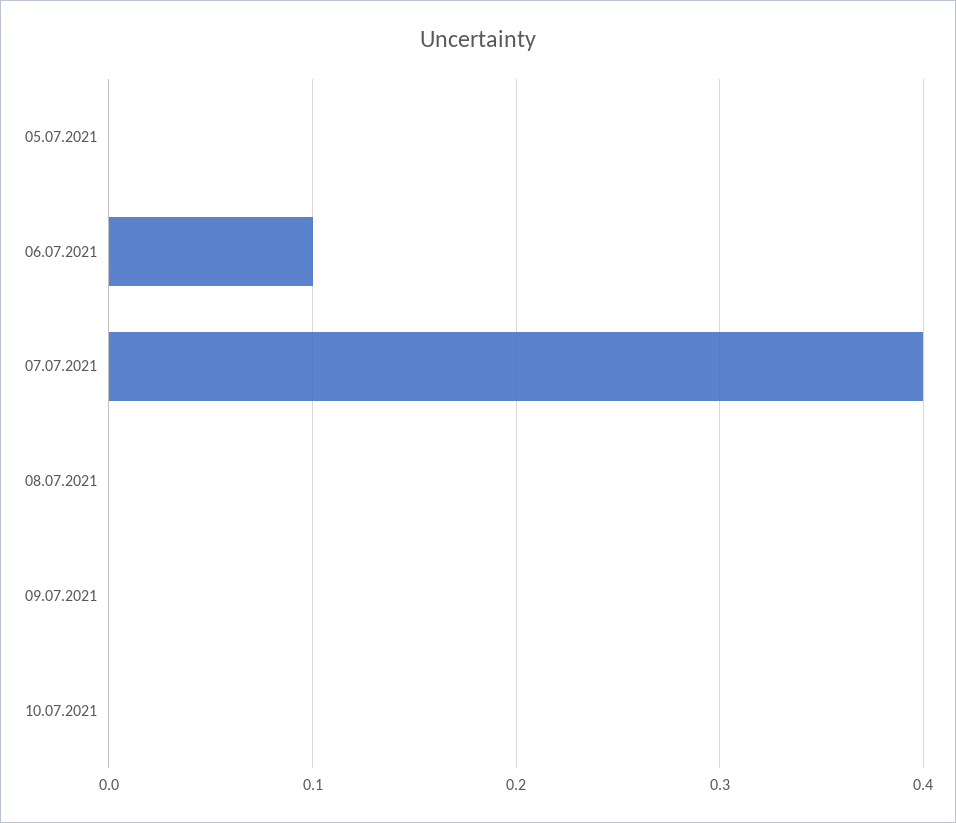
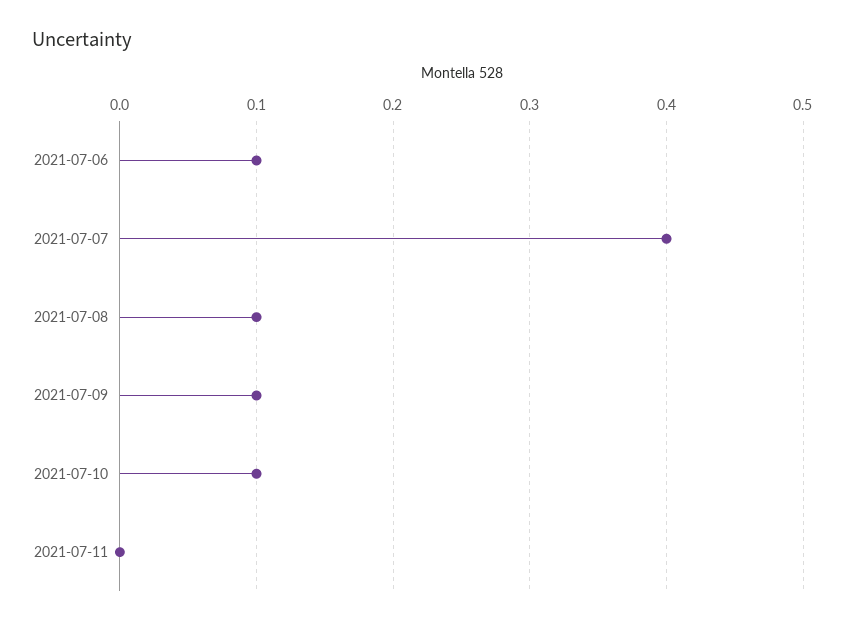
05.07.2021: 0 -> none
08.07.2021: 0 -> 0.1
09.07.2021: 0 -> 0.1
10.07.2021: 0 -> 0.1
2021-07-11: none -> 0

